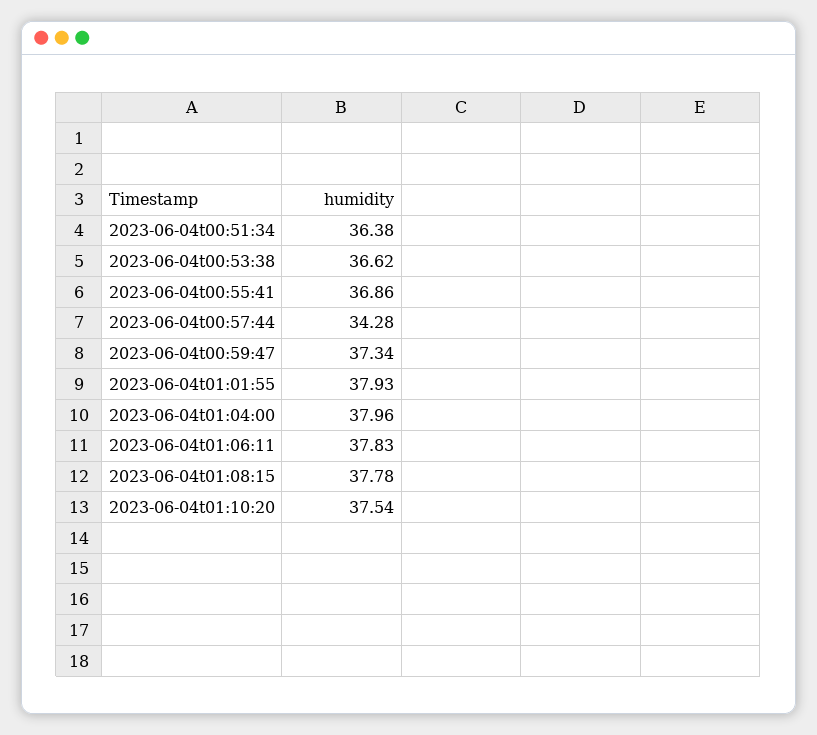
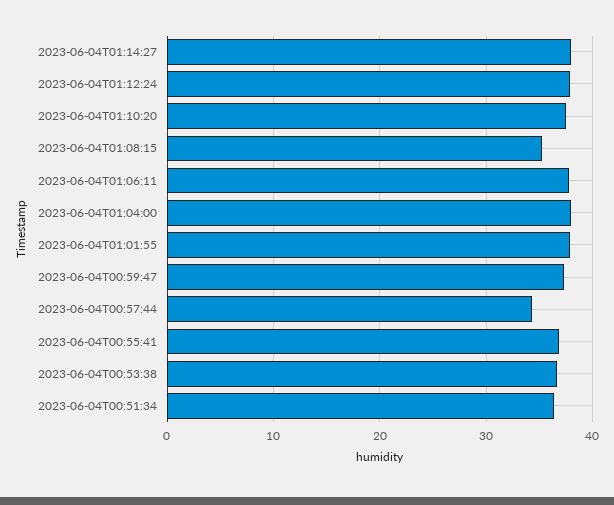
2023-06-04t01:08:15: 37.78 -> 35
2023-06-04T01:14:27: none -> 38
2023-06-04T01:12:24: none -> 38

